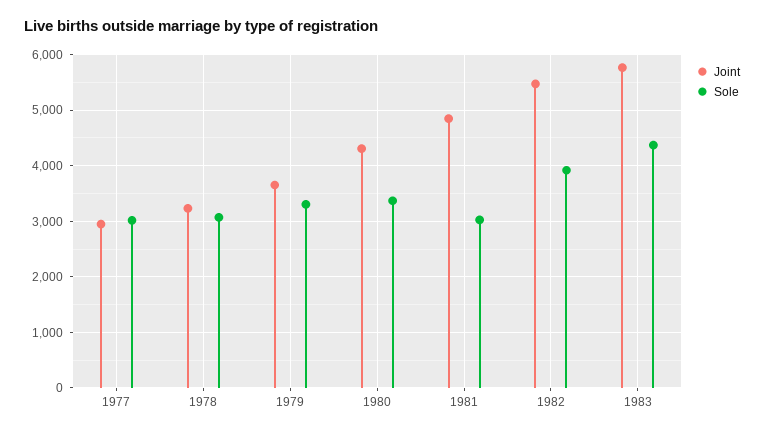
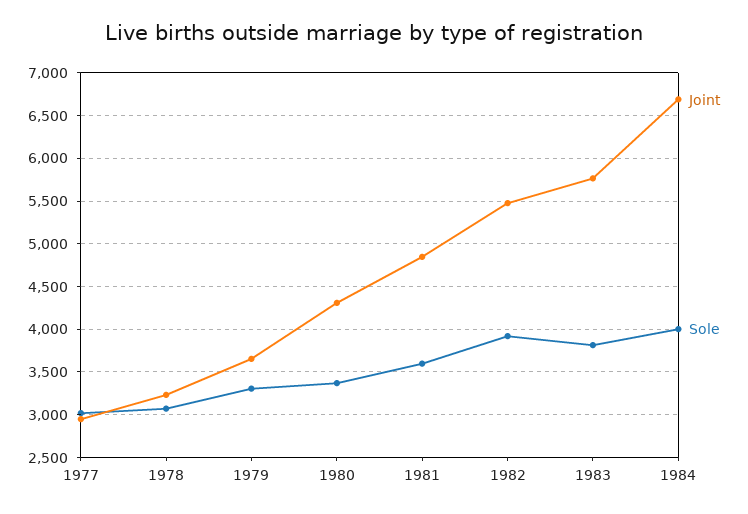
Sole, 1981: 3000 -> 3600
Sole, 1983: 4400 -> 3800
Joint, 1984: none -> 6700
Sole, 1984: none -> 4000

